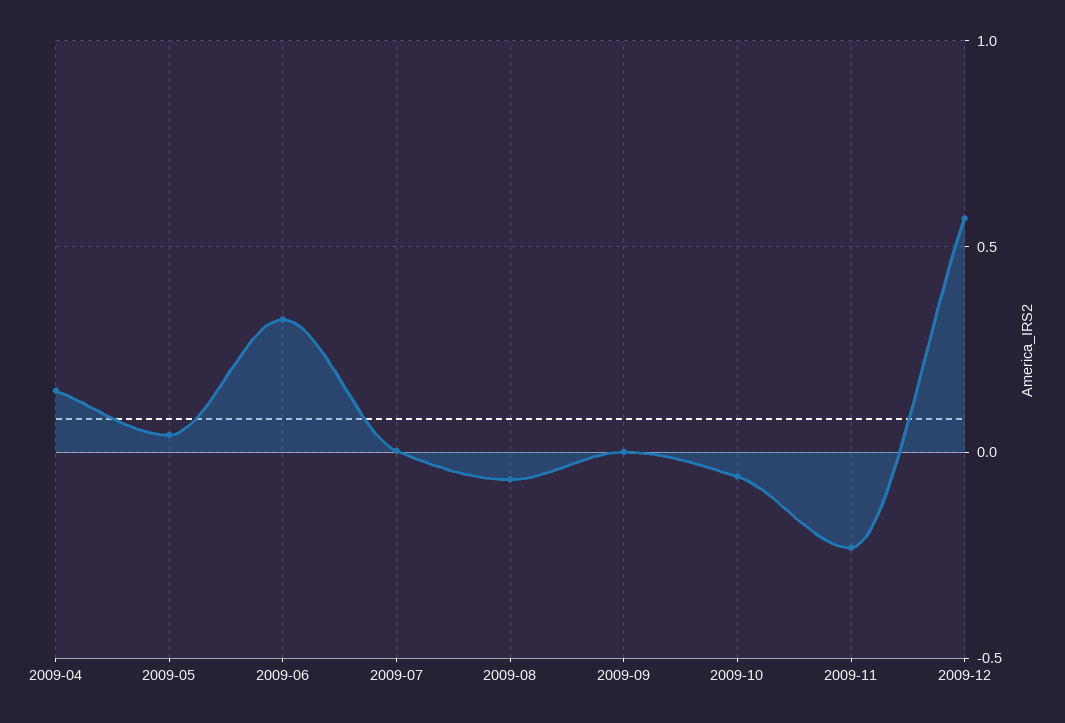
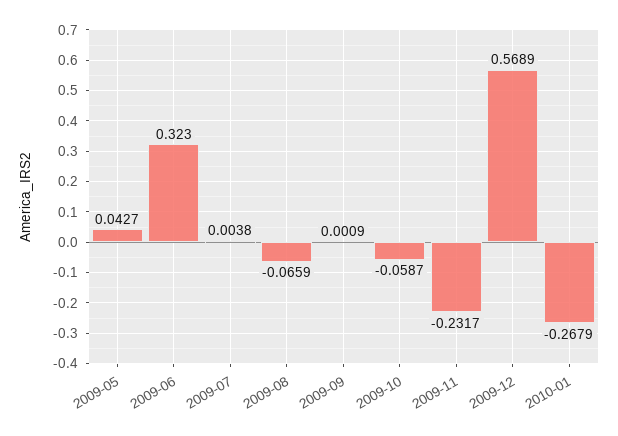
2009-04: 0.15 -> none
2010-01: none -> -0.2679

